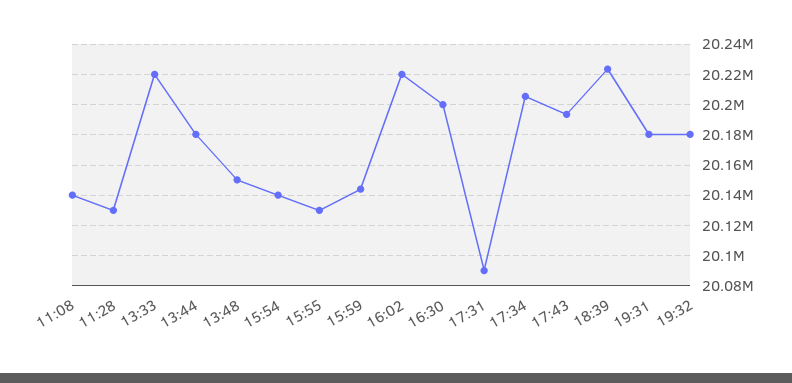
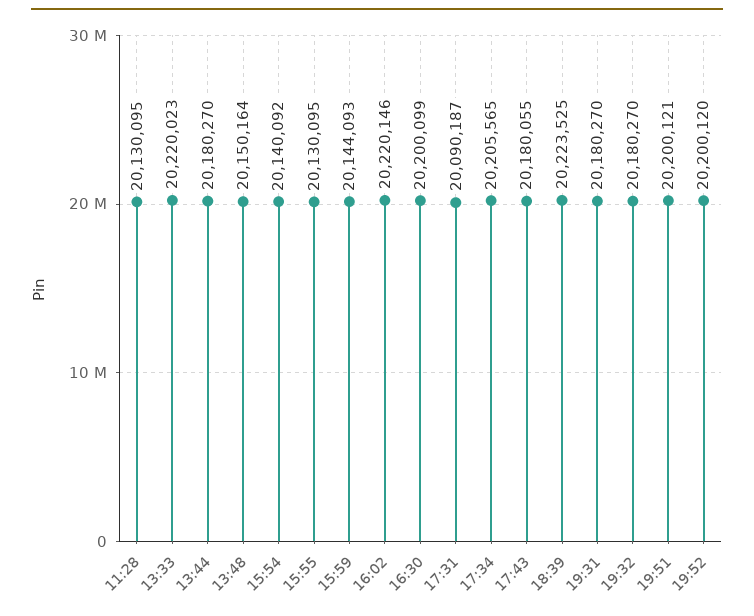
11:08: 20140000 -> none
17:43: 20195000 -> 20180055
19:51: none -> 20200121
19:52: none -> 20200120

